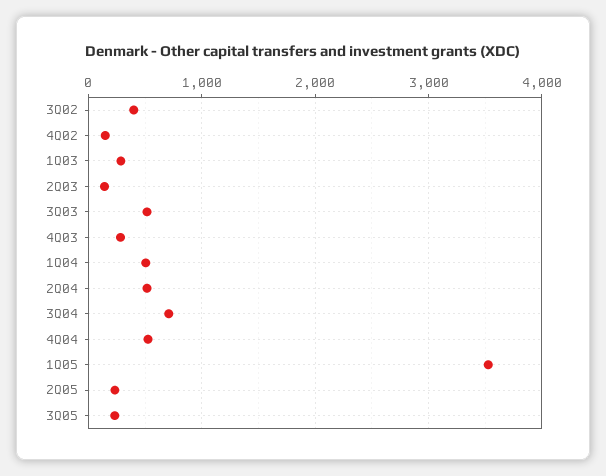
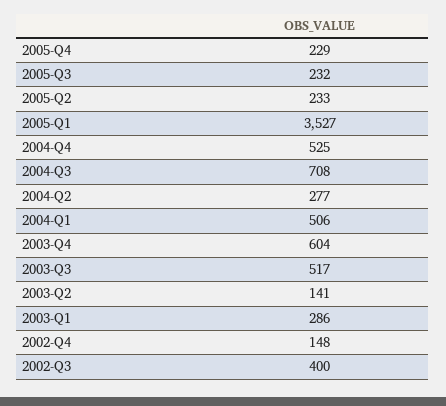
4Q03: 300 -> 604
2Q04: 500 -> 277
2005-Q4: none -> 229

